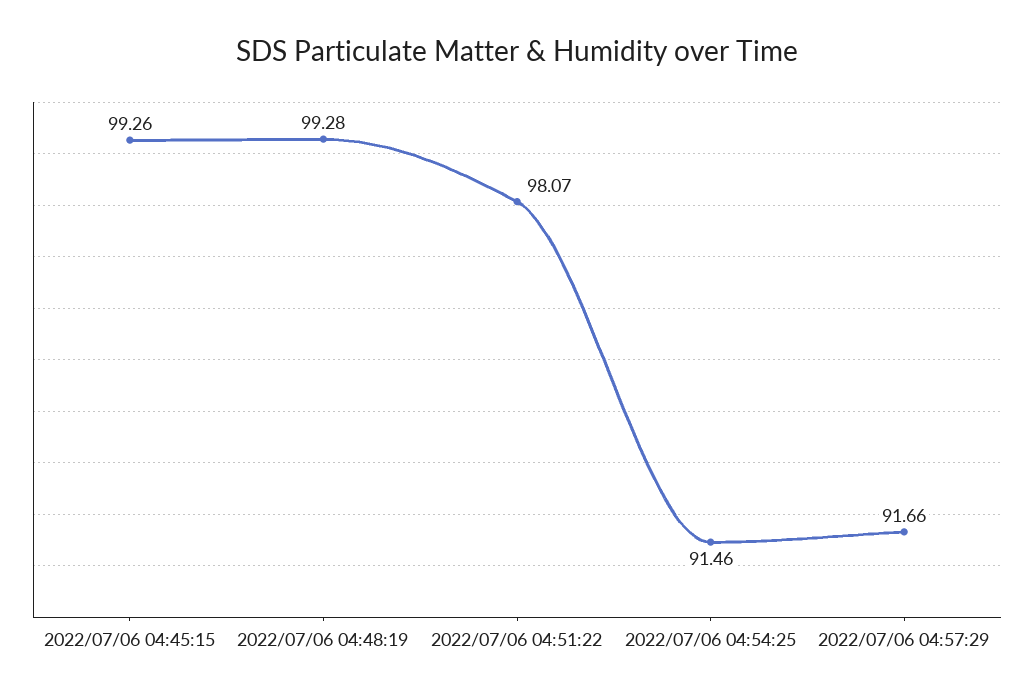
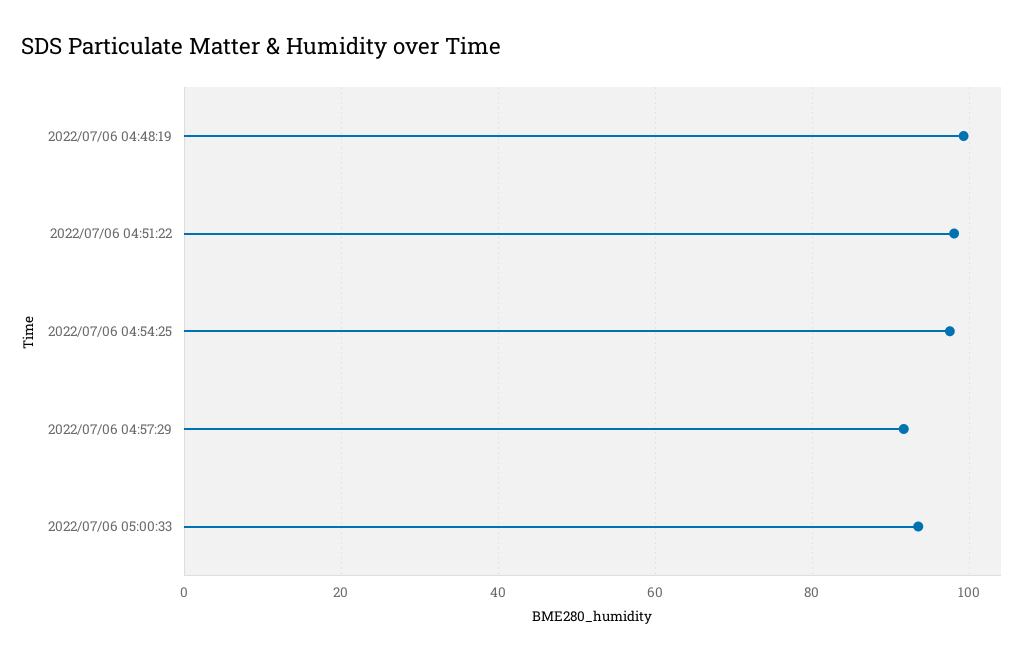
2022/07/06 04:45:15: 99.26 -> none
2022/07/06 04:54:25: 91.46 -> 98
2022/07/06 05:00:33: none -> 94

